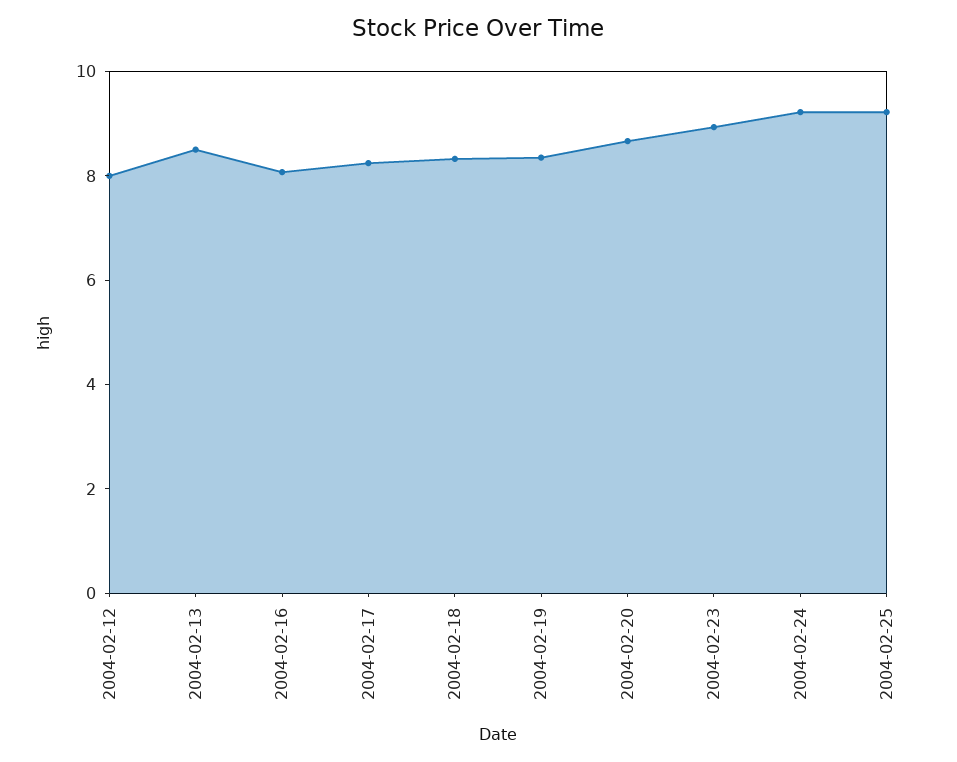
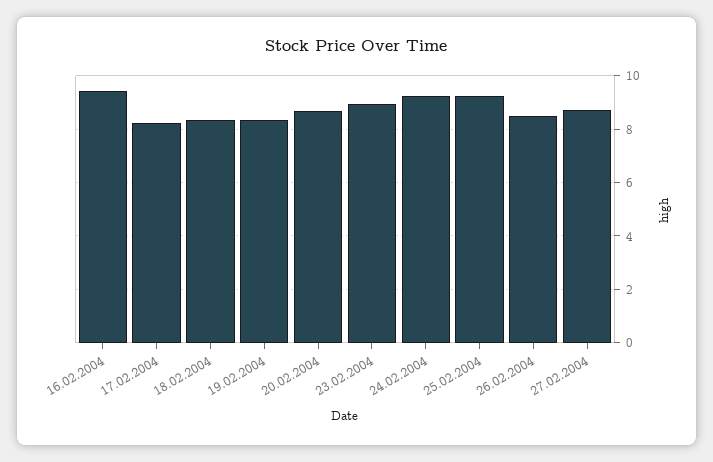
2004-02-12: 8 -> none
2004-02-13: 8.5 -> none
2004-02-16: 8 -> 9.5
26.02.2004: none -> 8.5
27.02.2004: none -> 8.75

